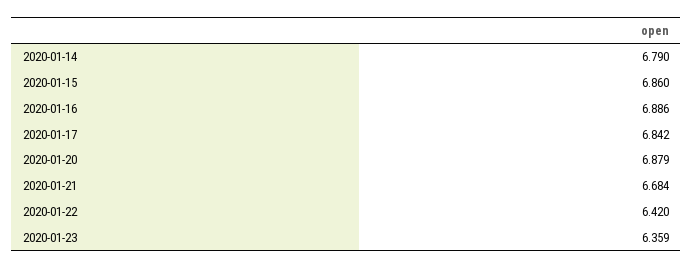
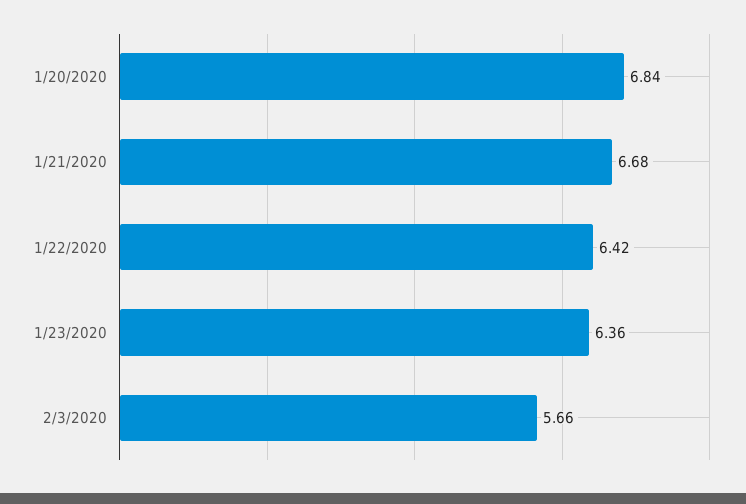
2020-01-14: 6.79 -> none
2020-01-15: 6.86 -> none
2020-01-16: 6.886 -> none
2020-01-17: 6.842 -> none
2020-01-20: 6.879 -> 6.84
2/3/2020: none -> 5.66

